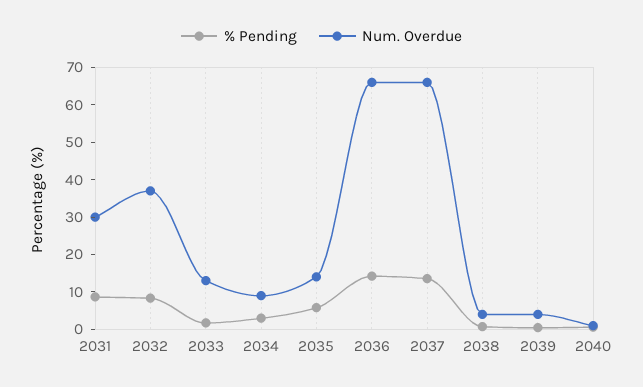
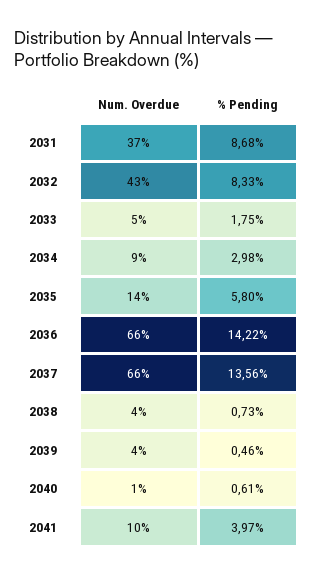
Num. Overdue, 2031: 30 -> 37
Num. Overdue, 2032: 37.5 -> 43
Num. Overdue, 2033: 12.5 -> 5
Num. Overdue, 2041: none -> 10
% Pending, 2041: none -> 3.97

